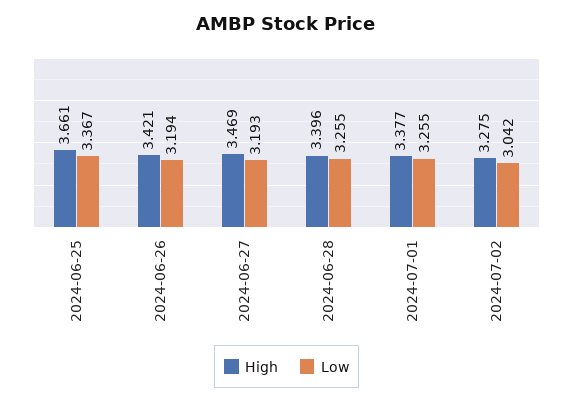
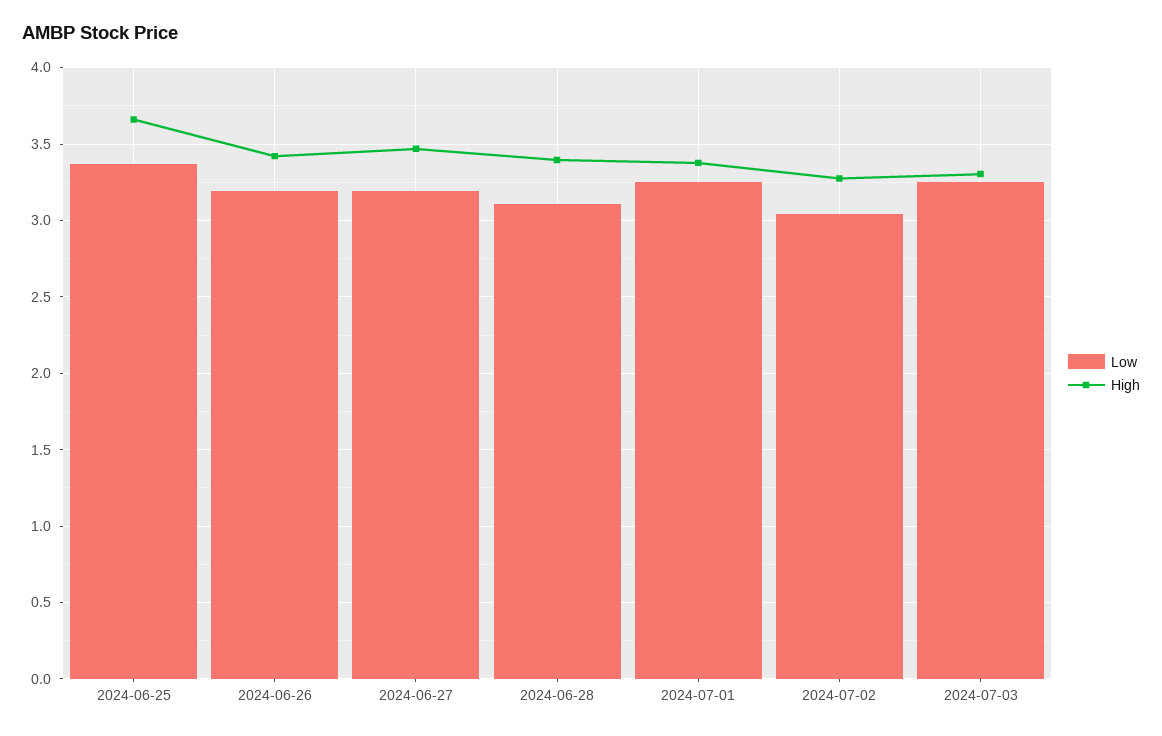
Low, 2024-06-28: 3.255 -> 3.1
Low, 2024-07-03: none -> 3.25
High, 2024-07-03: none -> 3.3

